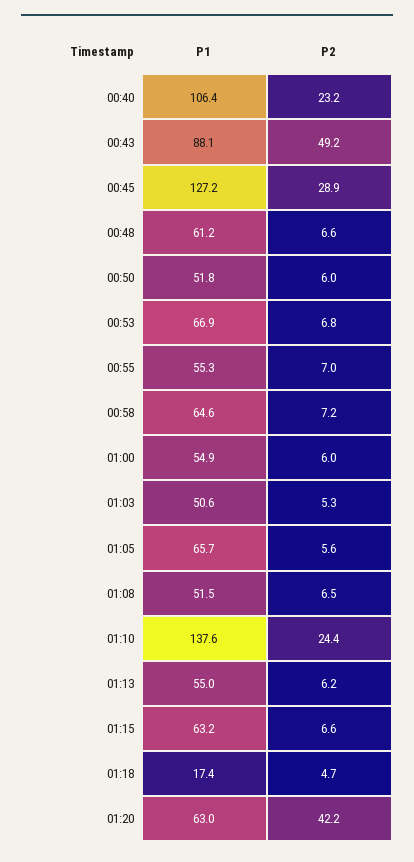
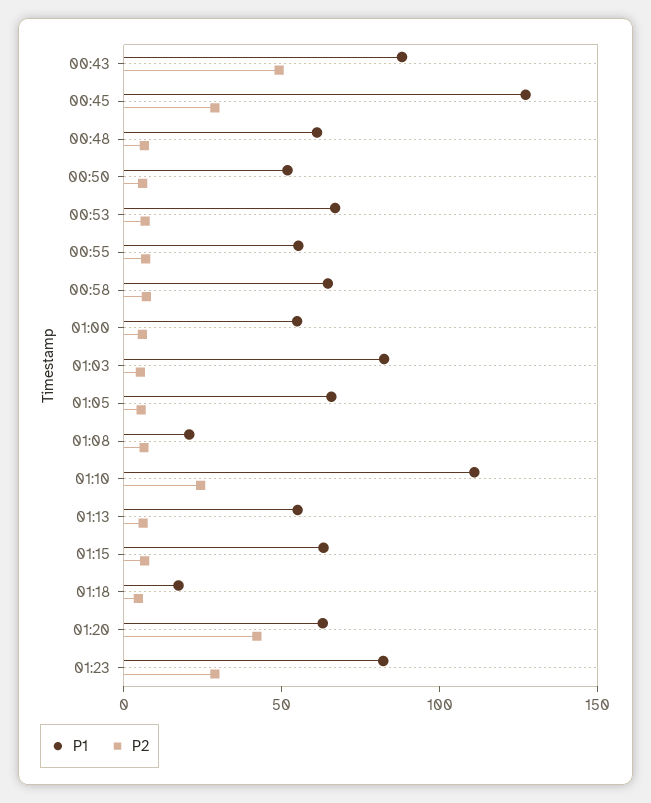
P1, 00:40: 106.4 -> none
P2, 00:40: 23.2 -> none
P1, 01:03: 50.6 -> 80
P1, 01:08: 51.5 -> 20
P1, 01:10: 137.6 -> 110
P1, 01:23: none -> 80
P2, 01:23: none -> 30

